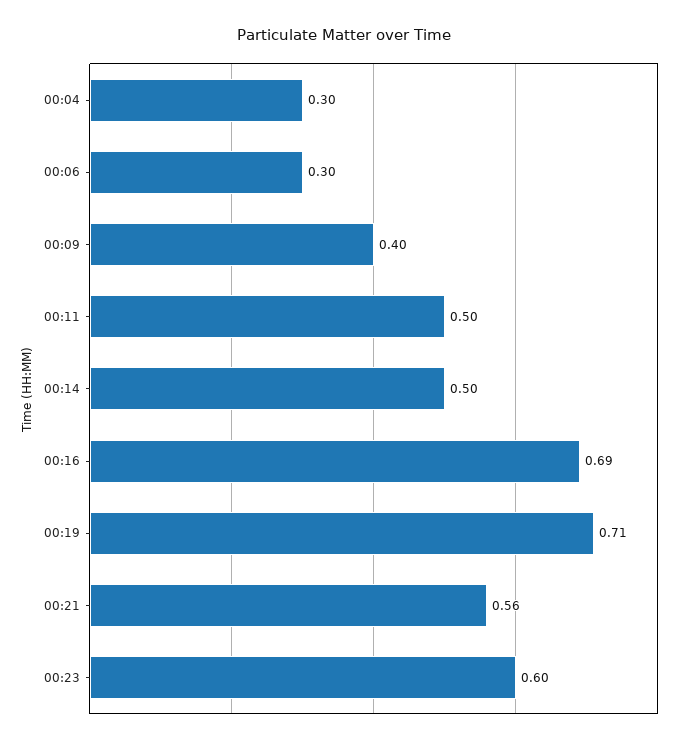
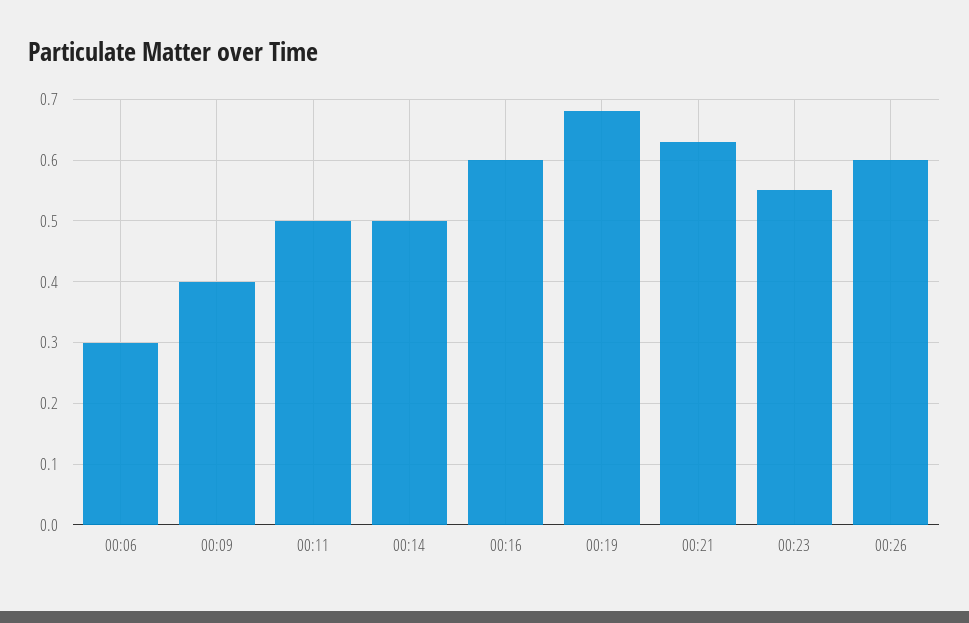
00:04: 0.3 -> none
00:16: 0.69 -> 0.6
00:19: 0.71 -> 0.68
00:21: 0.56 -> 0.63
00:23: 0.6 -> 0.55
00:26: none -> 0.6

